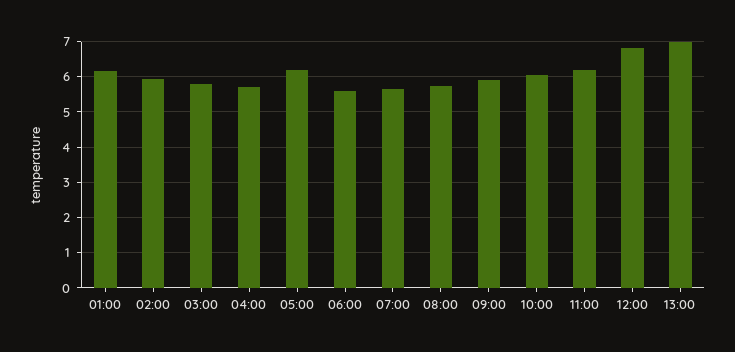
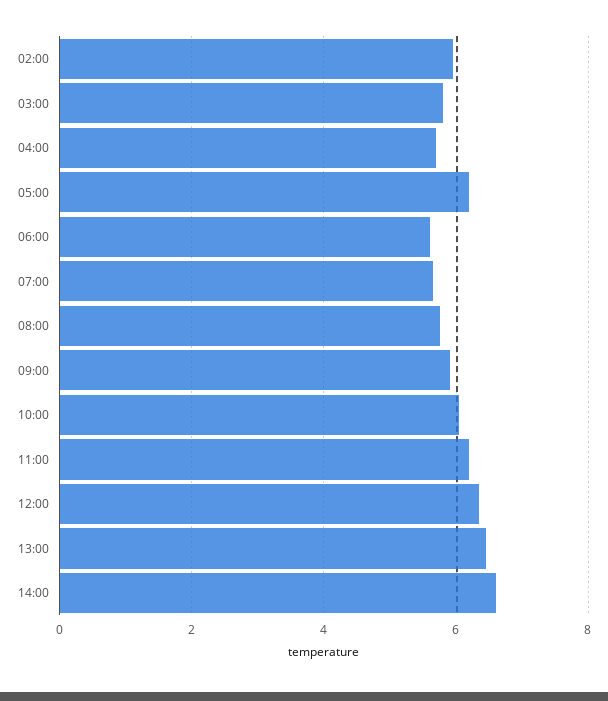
01:00: 6.2 -> none
12:00: 6.8 -> 6.4
13:00: 7 -> 6.4
14:00: none -> 6.6

